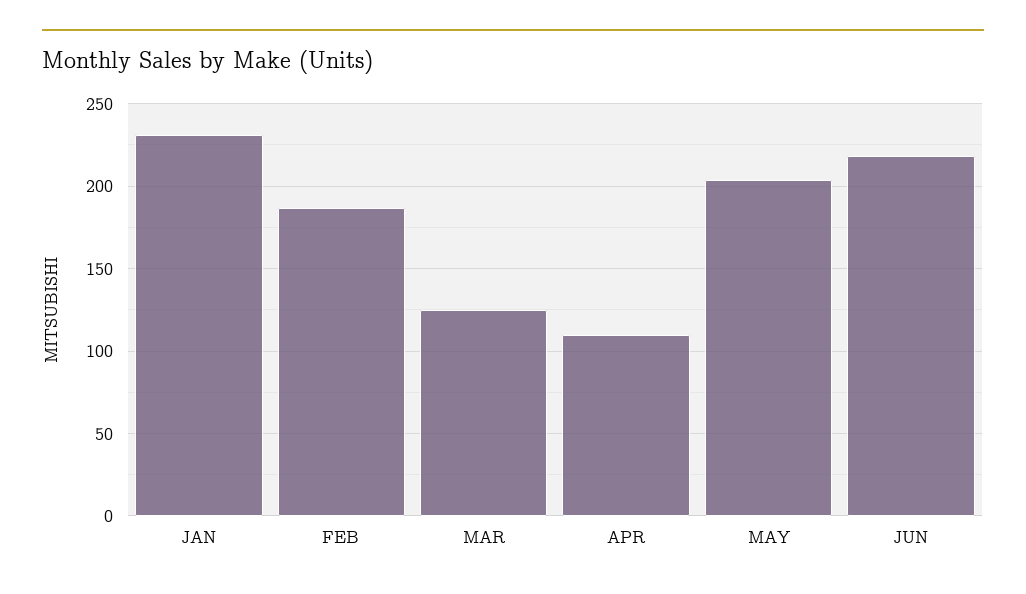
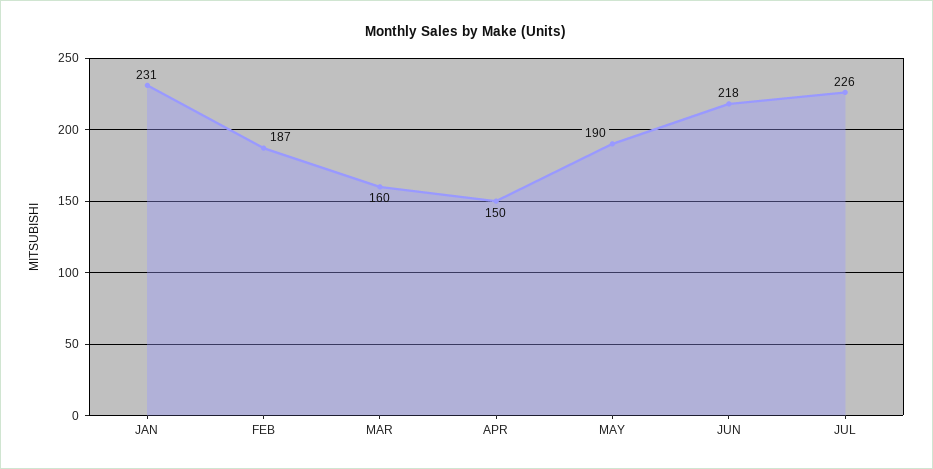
MAR: 125 -> 160
APR: 110 -> 150
MAY: 205 -> 190
JUL: none -> 226

